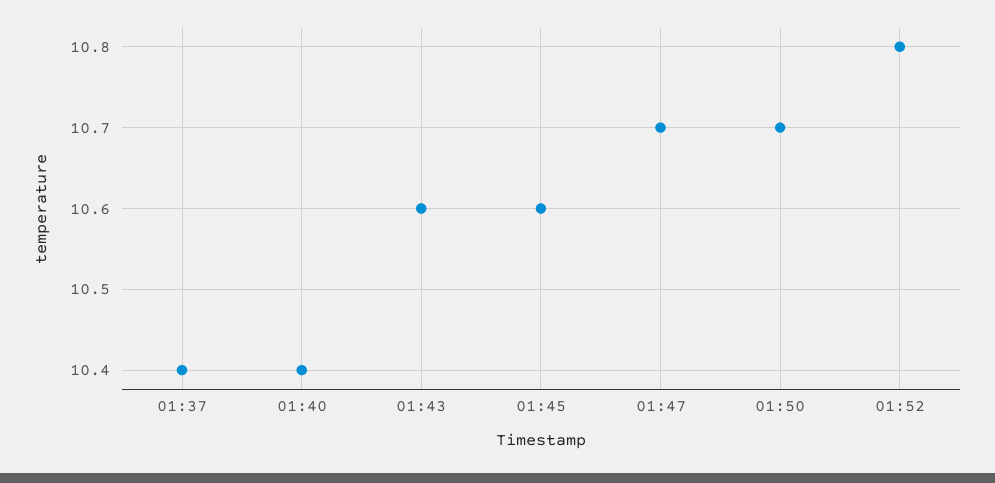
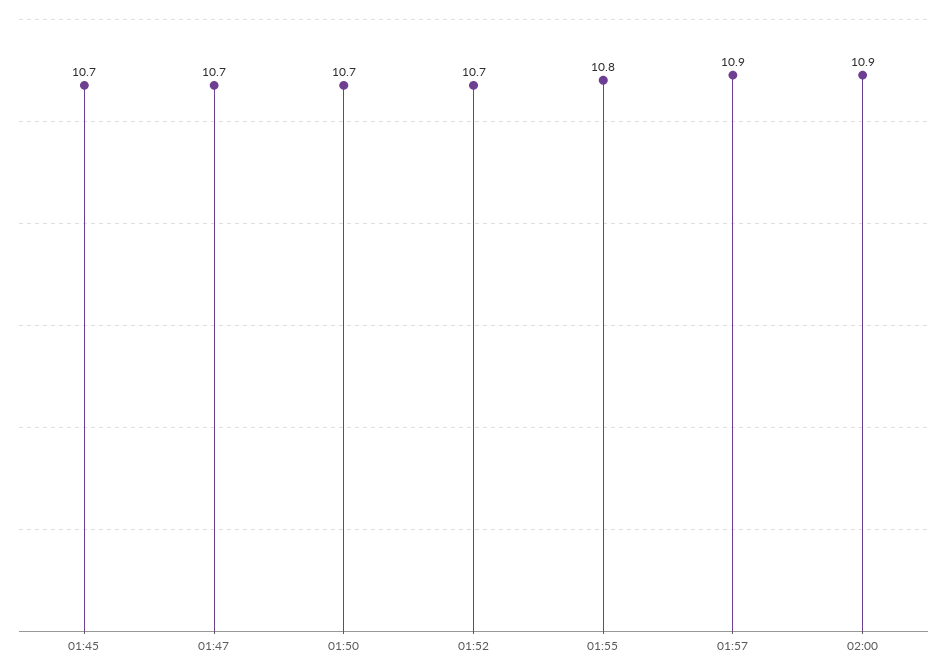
01:37: 10.4 -> none
01:40: 10.4 -> none
01:43: 10.6 -> none
01:45: 10.6 -> 10.7
01:52: 10.8 -> 10.7
01:55: none -> 10.8
01:57: none -> 10.9
02:00: none -> 10.9

